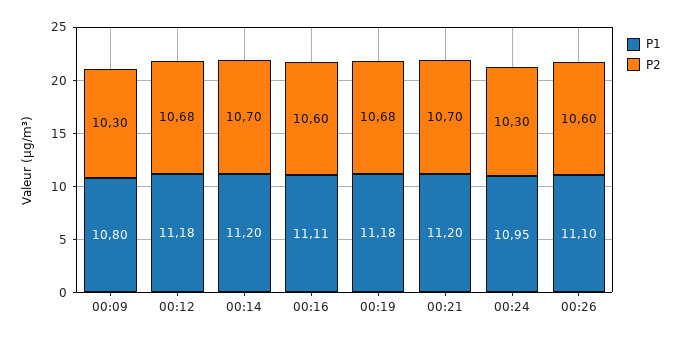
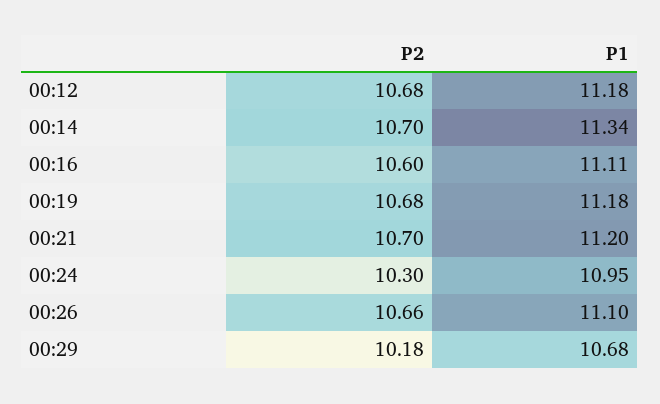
P1, 00:09: 10.8 -> none
P2, 00:09: 10.3 -> none
P1, 00:14: 11.2 -> 11.34
P2, 00:26: 10.6 -> 10.66
P2, 00:29: none -> 10.18
P1, 00:29: none -> 10.68

